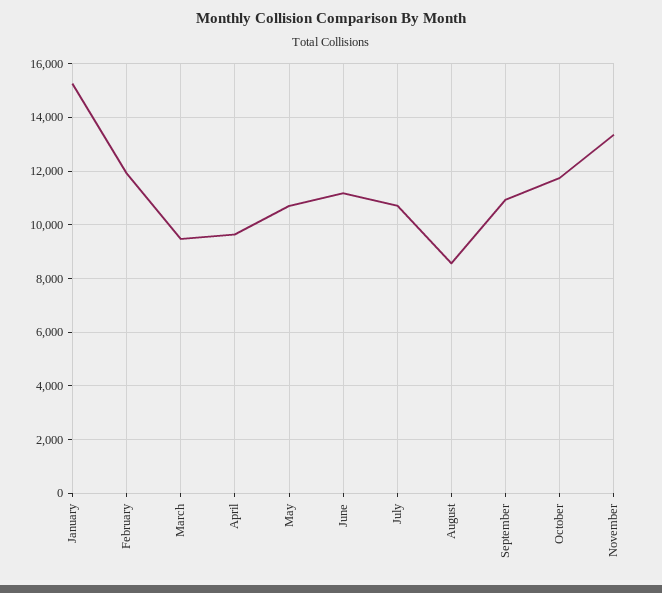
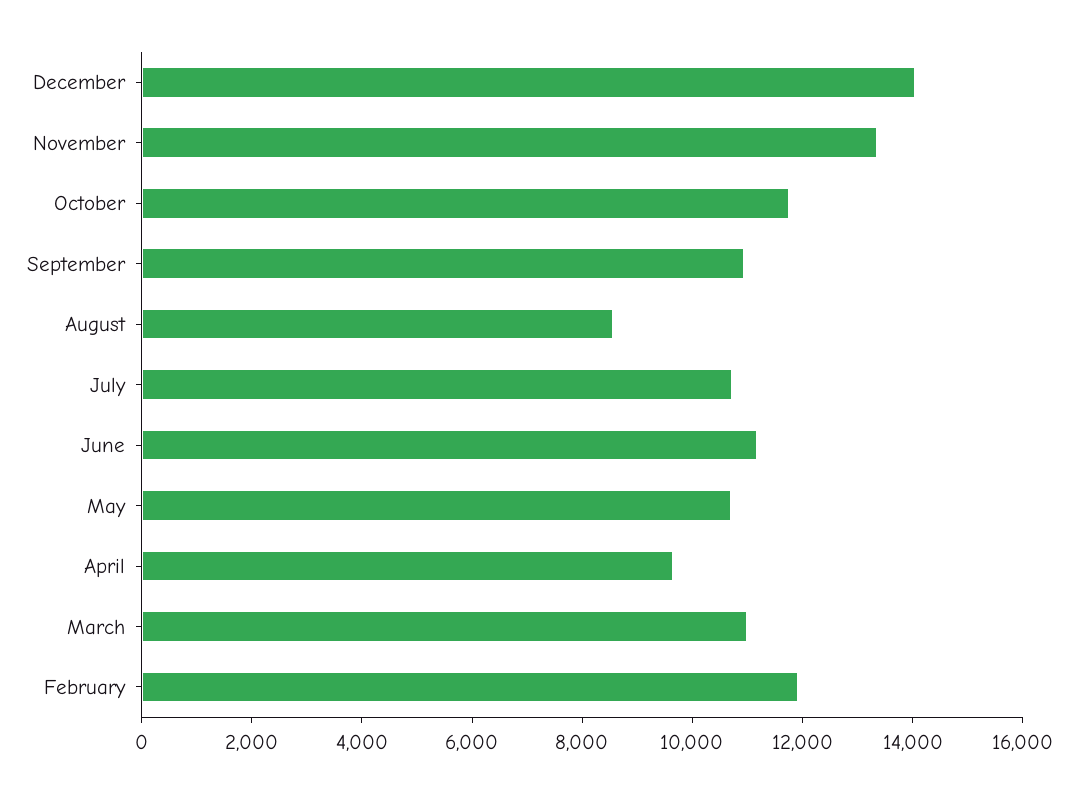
January: 15250 -> none
March: 9500 -> 11000
December: none -> 14000

